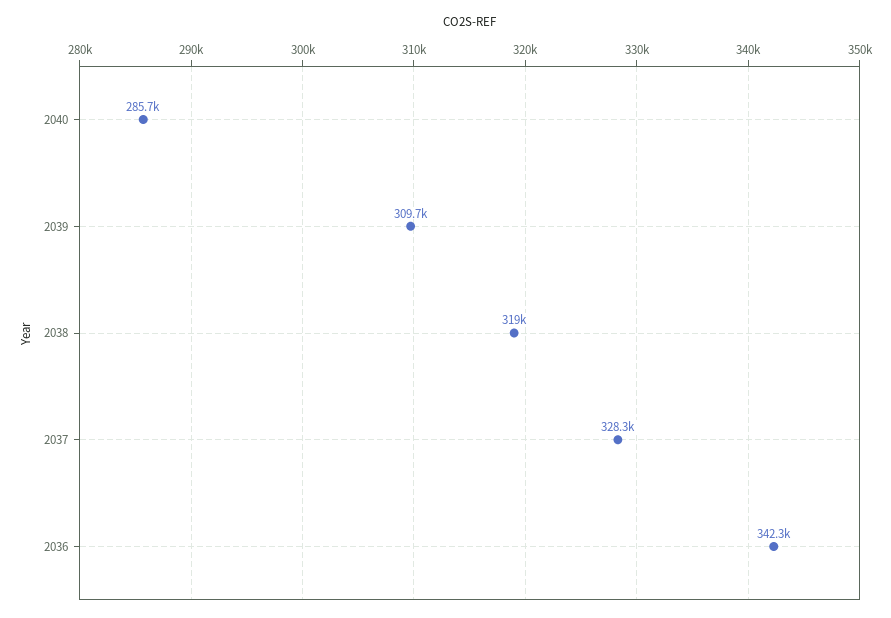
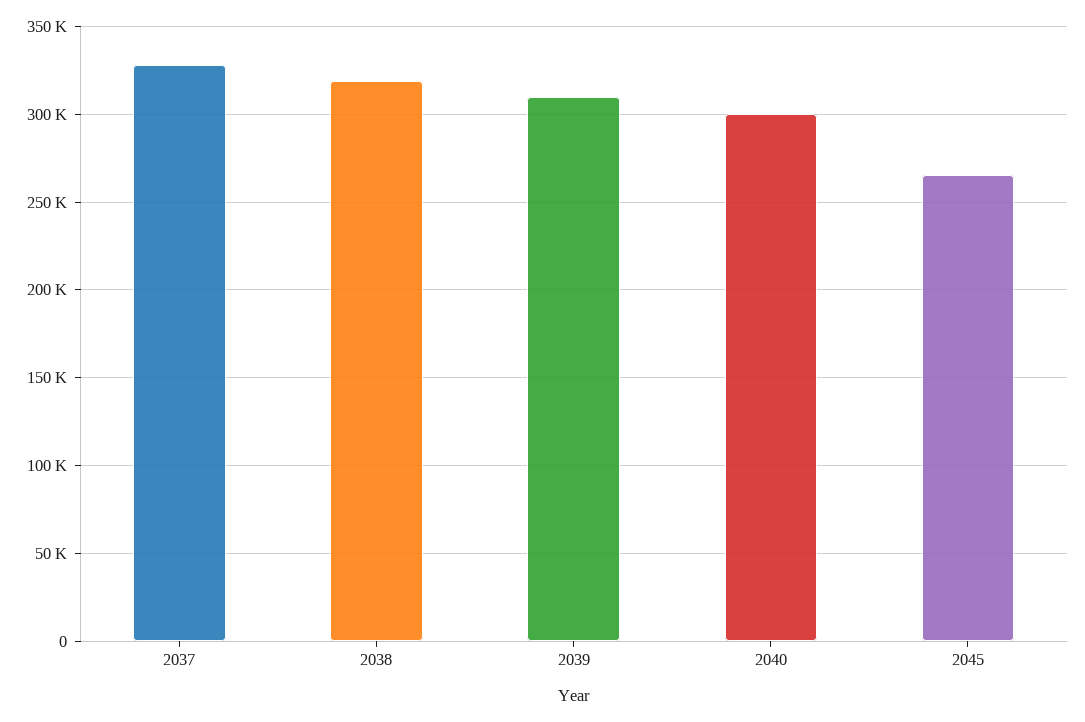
2040: 285700 -> 300000
2036: 342300 -> none
2045: none -> 265000

